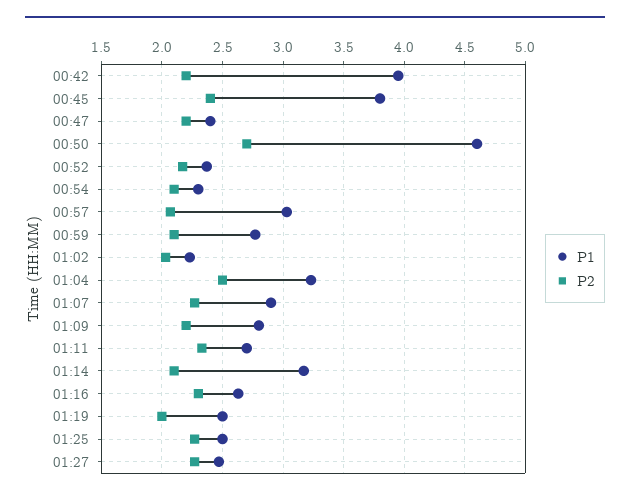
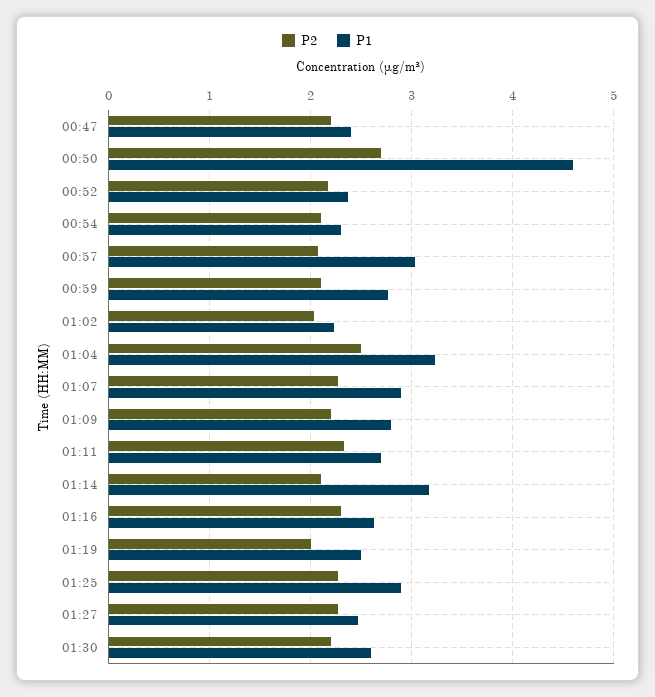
P1, 00:42: 3.95 -> none
P2, 00:42: 2.2 -> none
P1, 00:45: 3.8 -> none
P2, 00:45: 2.4 -> none
P1, 01:25: 2.5 -> 2.9
P2, 01:30: none -> 2.2
P1, 01:30: none -> 2.6

